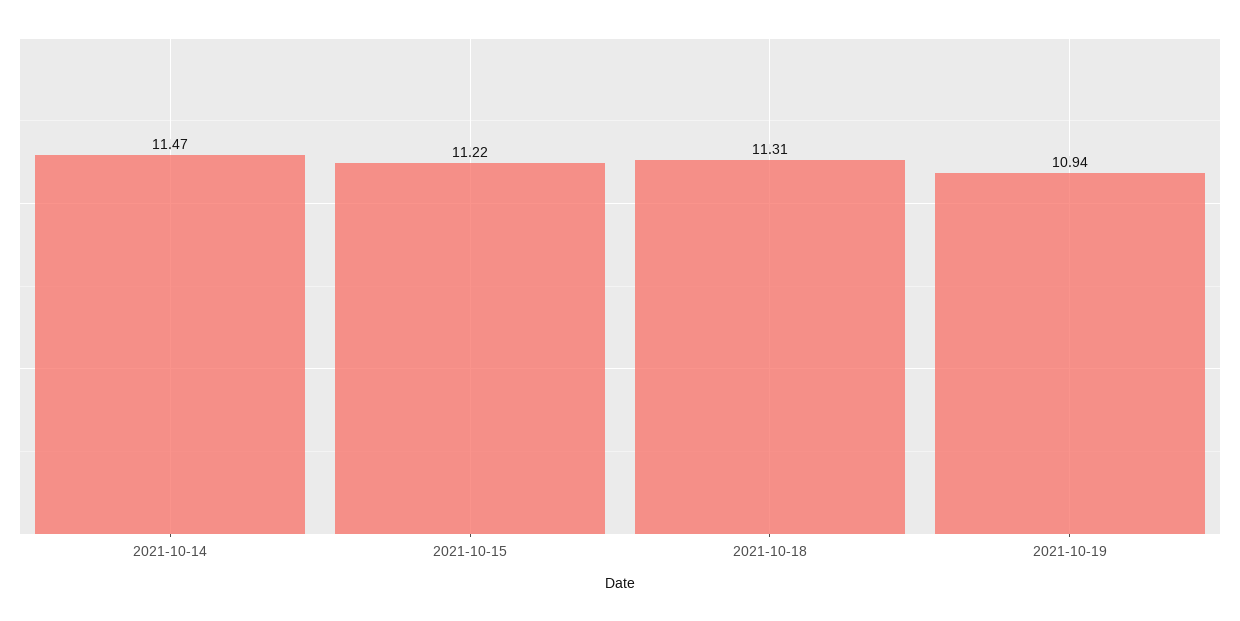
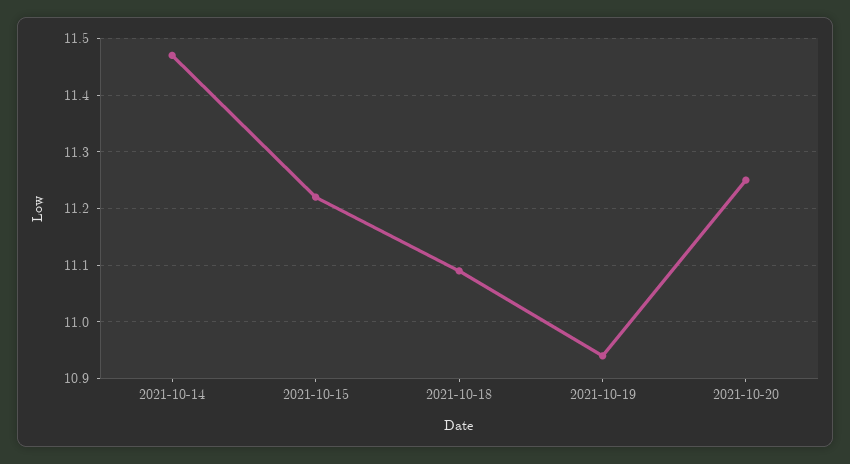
2021-10-18: 11.31 -> 11.1
2021-10-20: none -> 11.25

